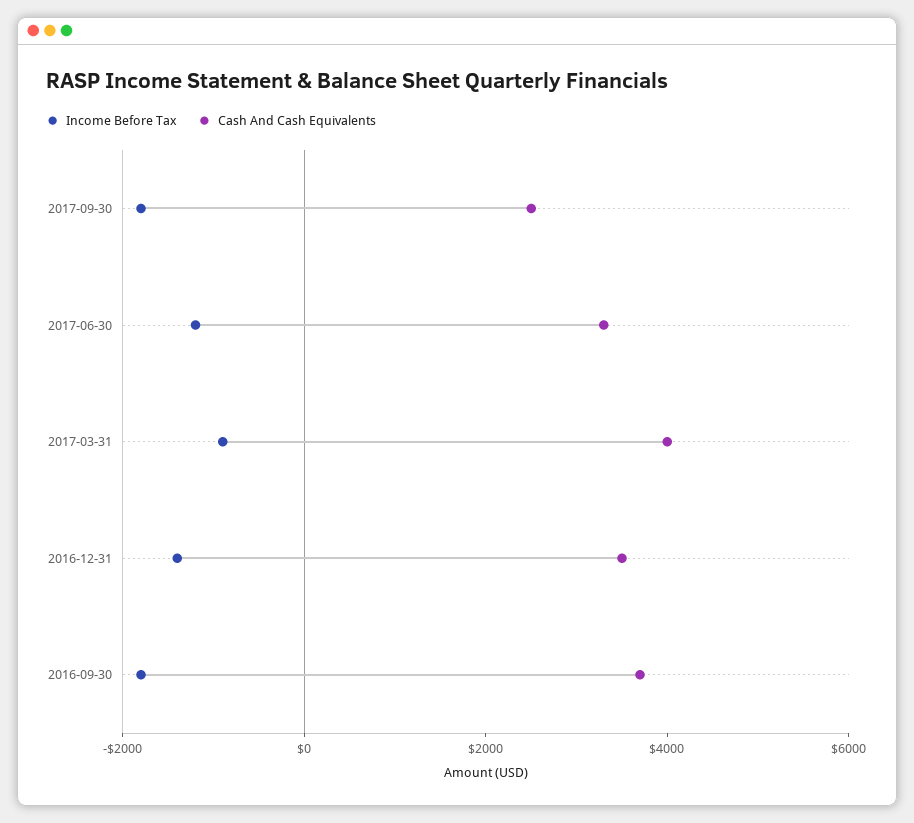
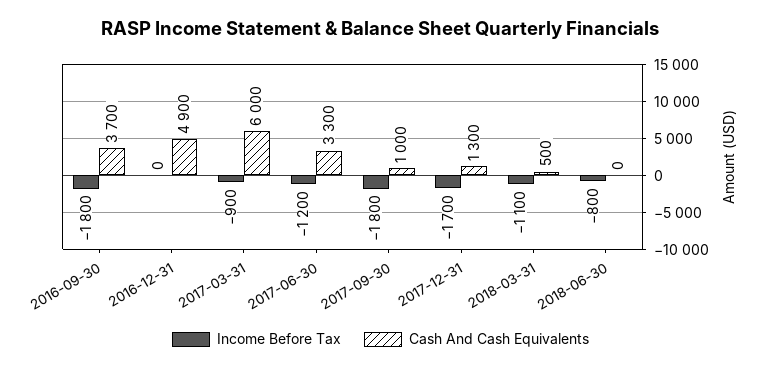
Cash And Cash Equivalents, 2017-09-30: 2500 -> 1000
Cash And Cash Equivalents, 2017-03-31: 4000 -> 6000
Income Before Tax, 2016-12-31: -1500 -> 0
Cash And Cash Equivalents, 2016-12-31: 3500 -> 4900
Income Before Tax, 2017-12-31: none -> -1700
Cash And Cash Equivalents, 2017-12-31: none -> 1300
Income Before Tax, 2018-03-31: none -> -1100
Cash And Cash Equivalents, 2018-03-31: none -> 500
Income Before Tax, 2018-06-30: none -> -800
Cash And Cash Equivalents, 2018-06-30: none -> 0

